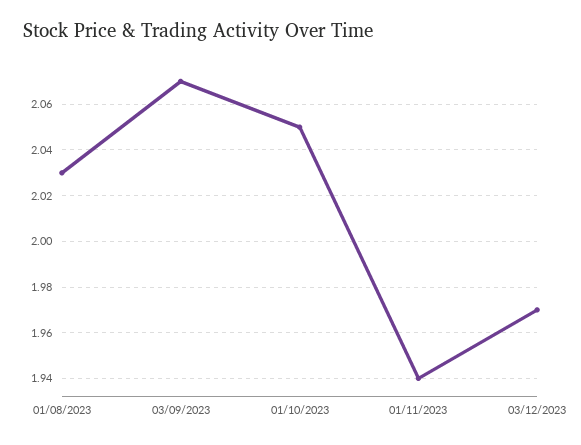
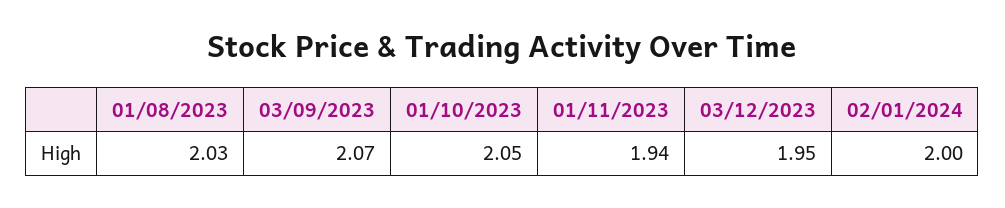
03/12/2023: 1.97 -> 1.95
02/01/2024: none -> 2

